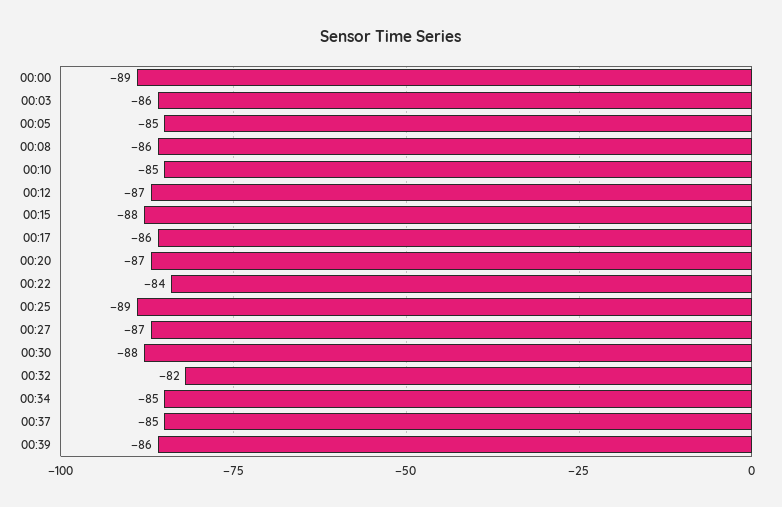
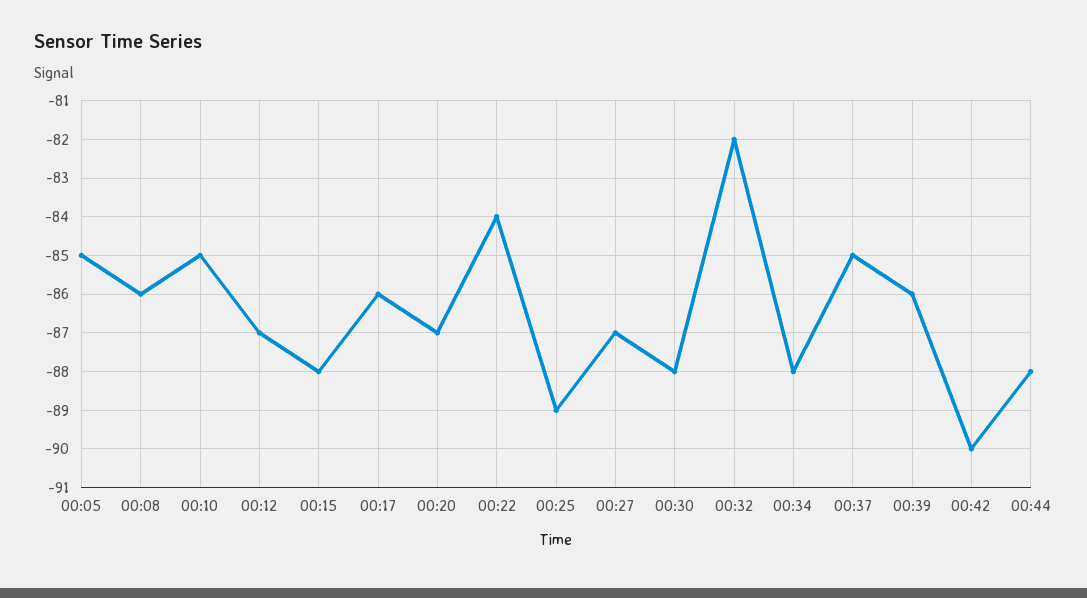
00:00: -89 -> none
00:03: -86 -> none
00:34: -85 -> -88
00:42: none -> -90
00:44: none -> -88

